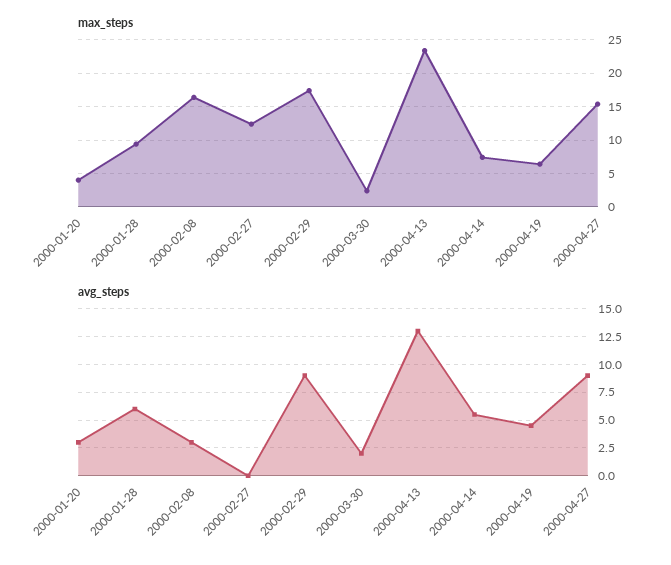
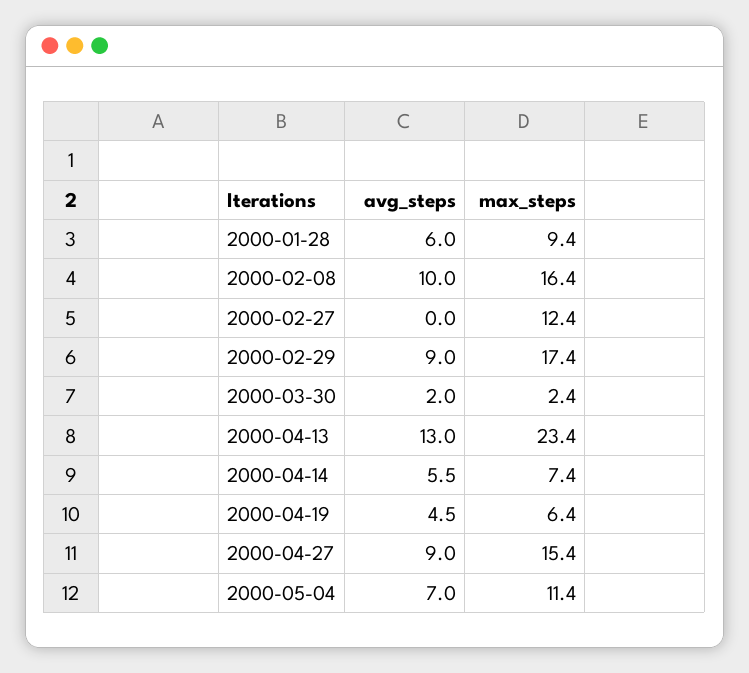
max_steps, 2000-01-20: 4 -> none
avg_steps, 2000-01-20: 2.5 -> none
avg_steps, 2000-02-08: 2.5 -> 10
avg_steps, 2000-05-04: none -> 7
max_steps, 2000-05-04: none -> 11.4

